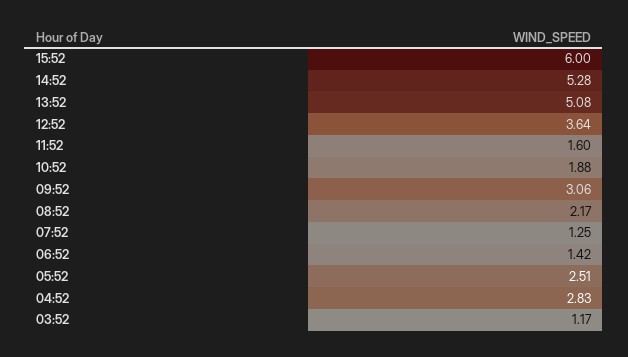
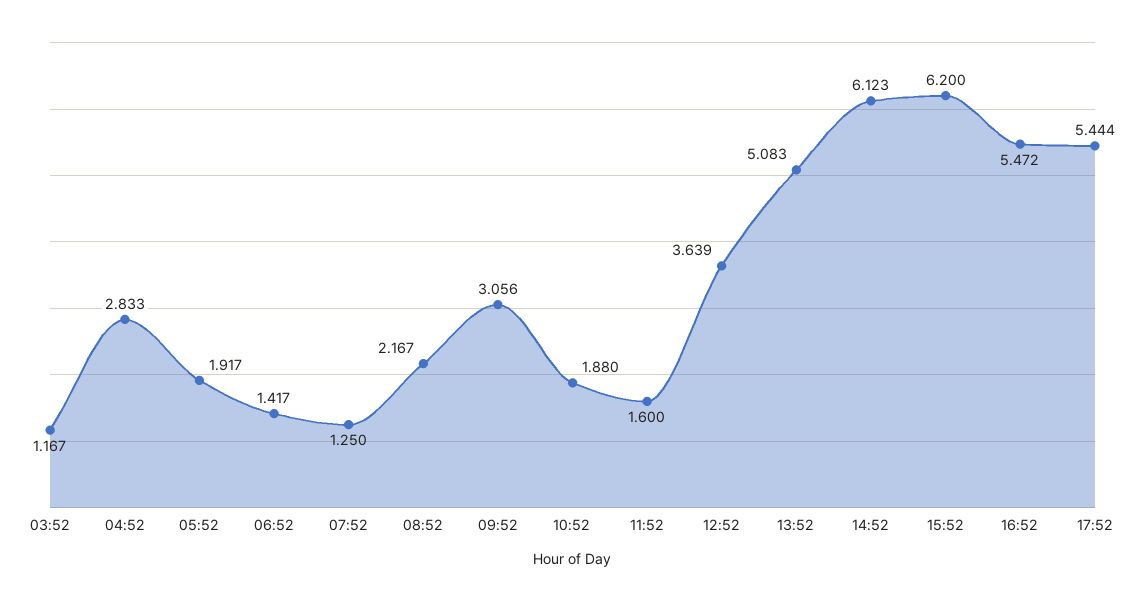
15:52: 6 -> 6.2
14:52: 5.28 -> 6.123
05:52: 2.51 -> 1.917
16:52: none -> 5.472
17:52: none -> 5.444

